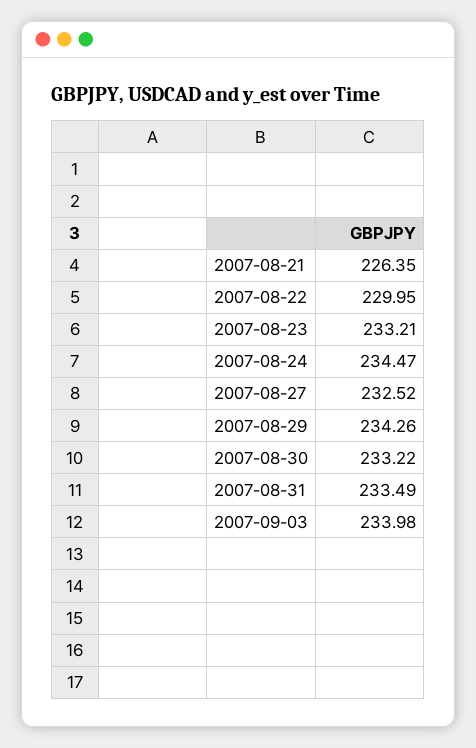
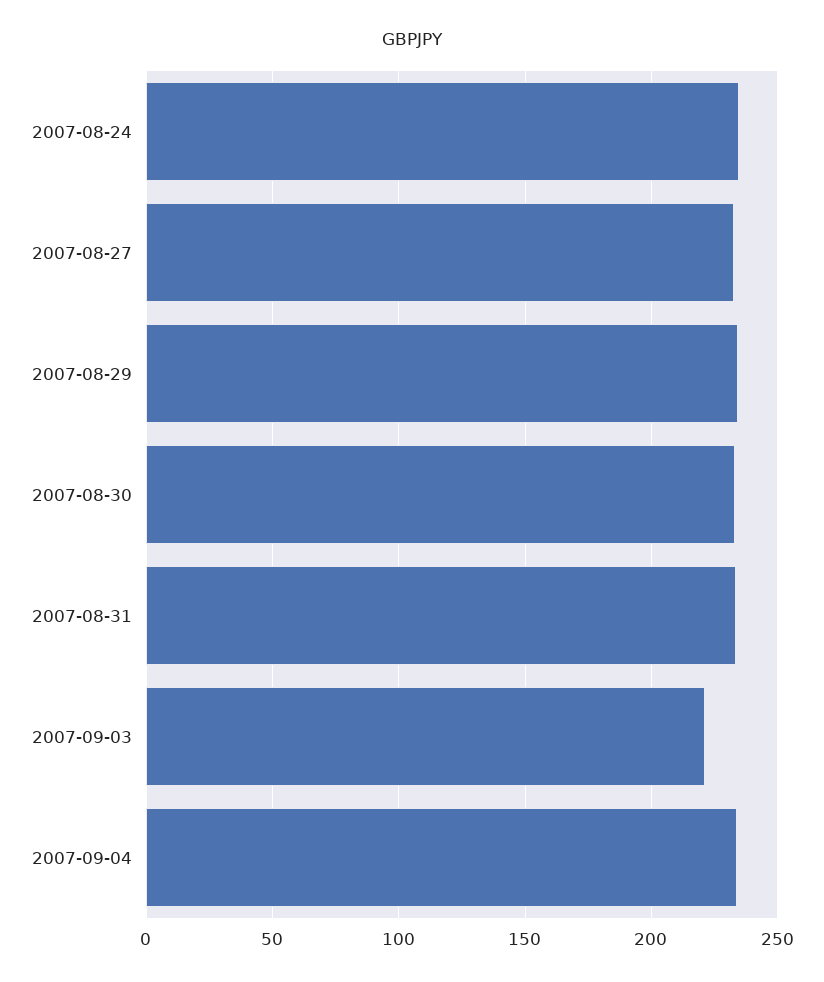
2007-08-21: 226.35 -> none
2007-08-22: 229.95 -> none
2007-08-23: 233.21 -> none
2007-09-03: 233.98 -> 220
2007-09-04: none -> 235

